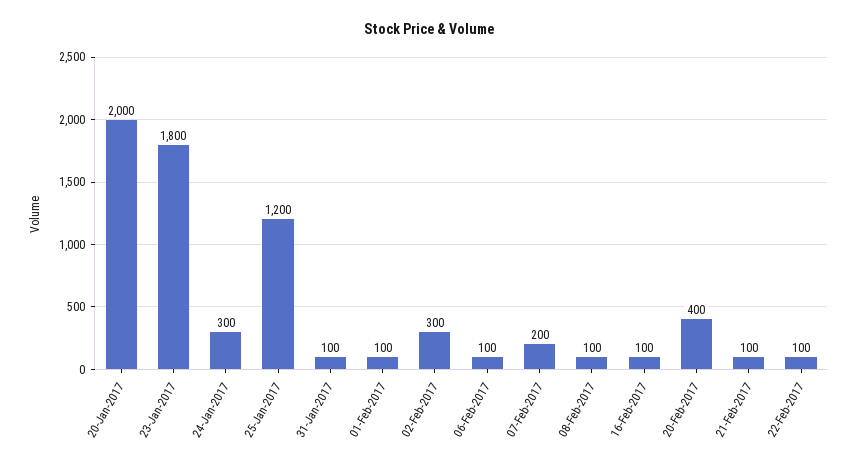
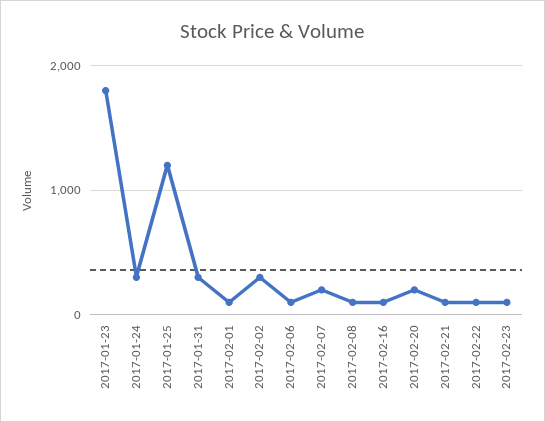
20-Jan-2017: 2000 -> none
31-Jan-2017: 100 -> 300
20-Feb-2017: 400 -> 200
2017-02-23: none -> 100

